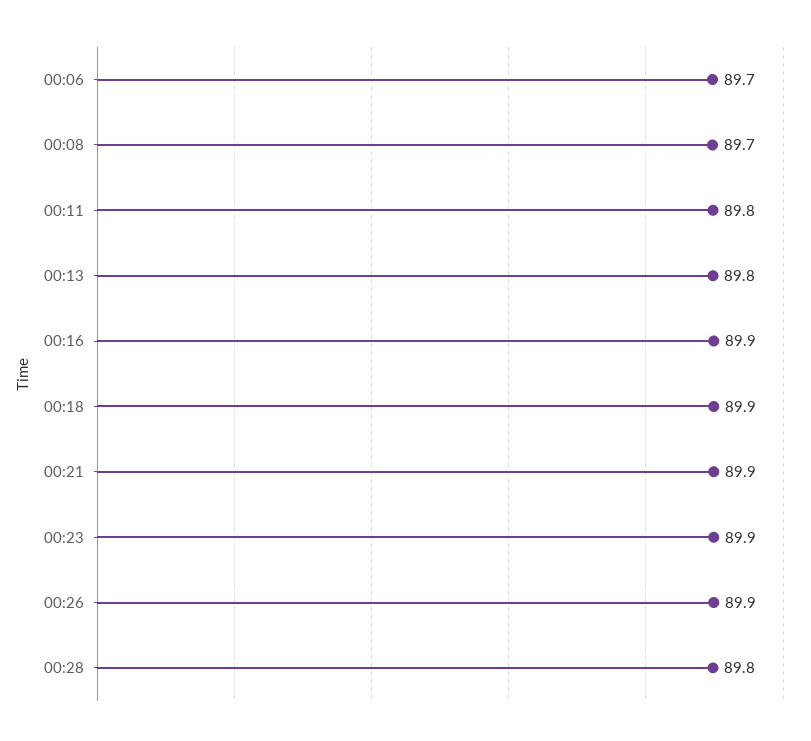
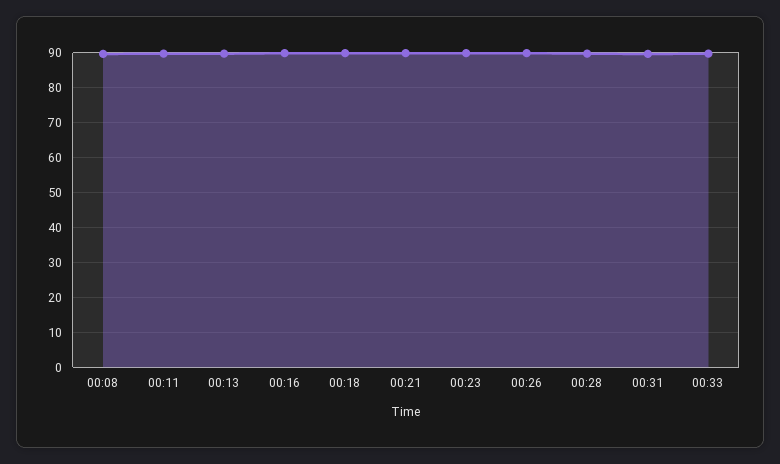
00:06: 89.7 -> none
00:31: none -> 90
00:33: none -> 90

